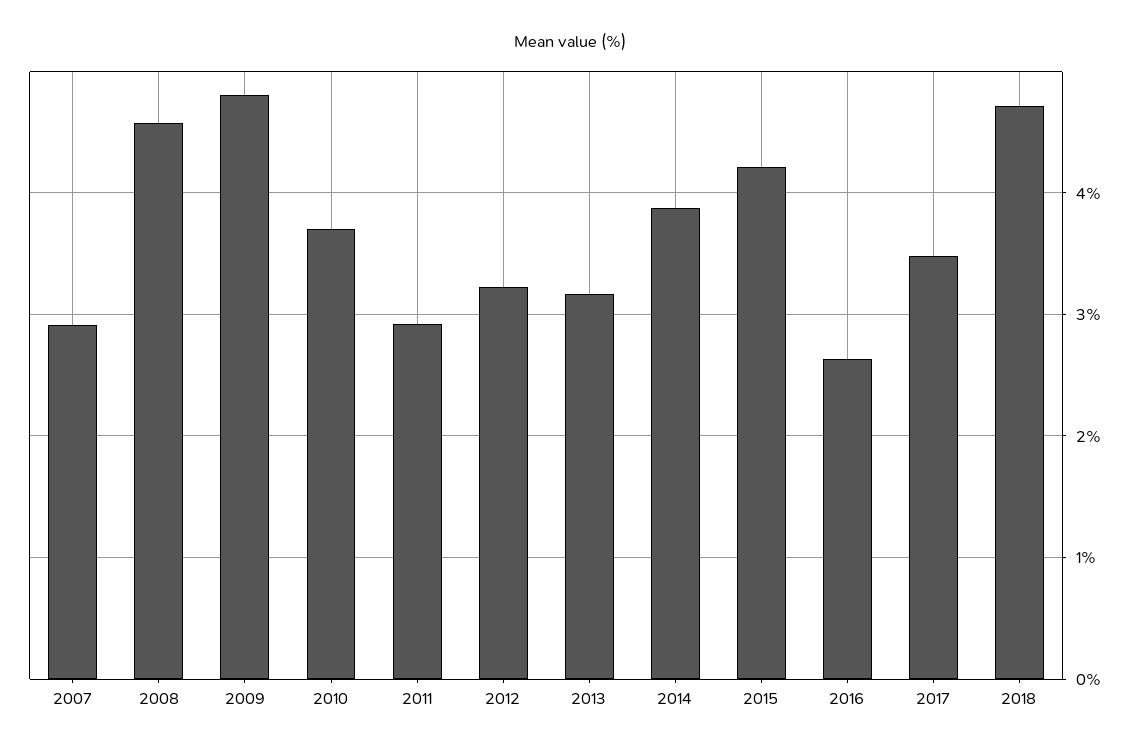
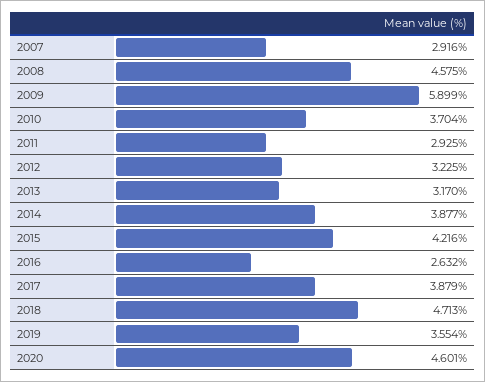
2009: 4.8 -> 5.899
2017: 3.5 -> 3.879
2019: none -> 3.554
2020: none -> 4.601

